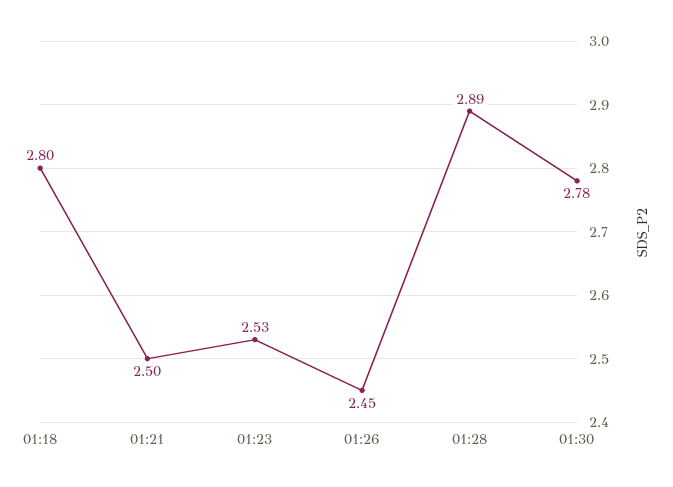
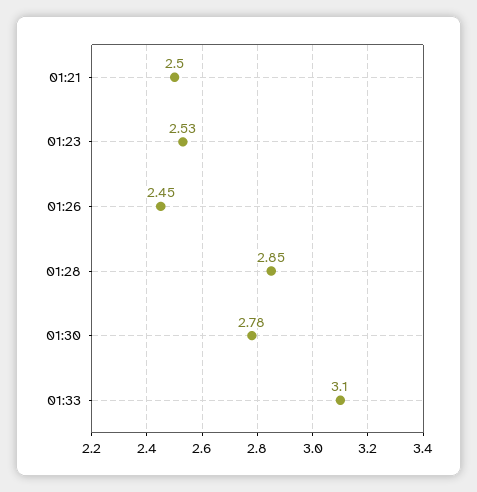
01:18: 2.8 -> none
01:28: 2.89 -> 2.85
01:33: none -> 3.1

